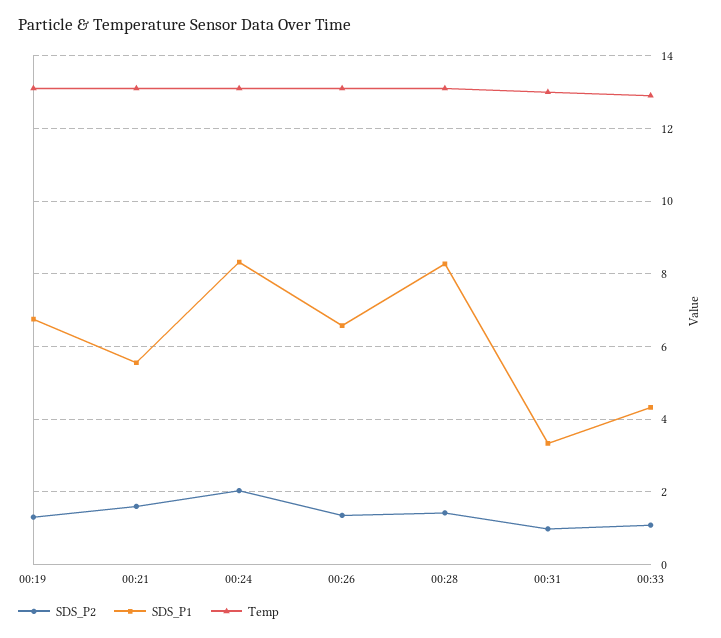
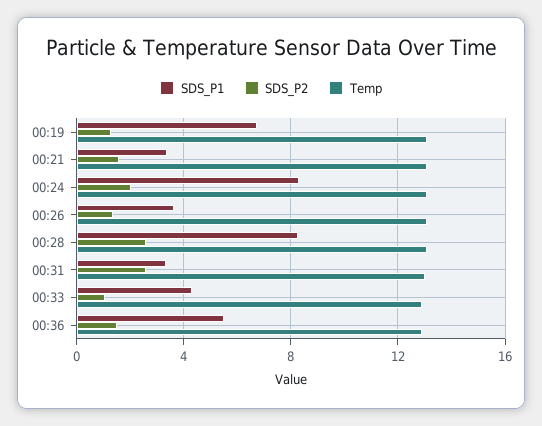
SDS_P1, 00:21: 5.6 -> 3.5
SDS_P1, 00:26: 6.6 -> 3.5
SDS_P2, 00:28: 1.4 -> 2.5
SDS_P2, 00:31: 1 -> 2.5
SDS_P1, 00:36: none -> 5.5
SDS_P2, 00:36: none -> 1.5
Temp, 00:36: none -> 13

